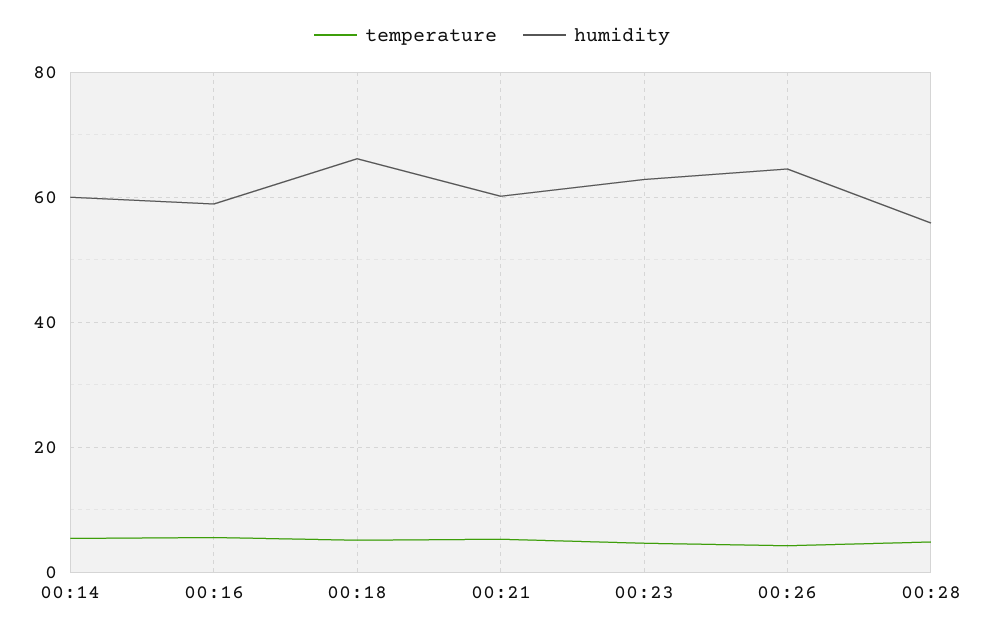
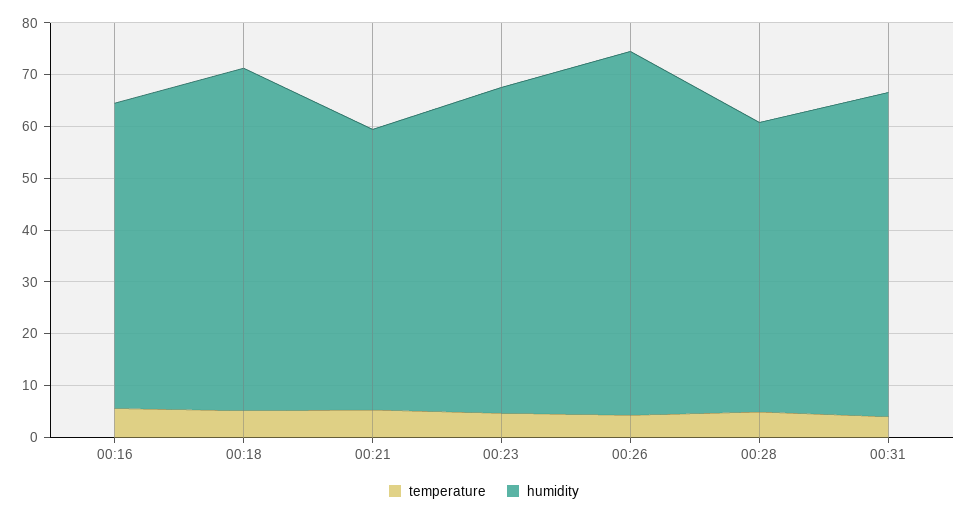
temperature, 00:14: 6 -> none
humidity, 00:14: 60 -> none
humidity, 00:21: 60 -> 54
humidity, 00:26: 64 -> 70
temperature, 00:31: none -> 4
humidity, 00:31: none -> 62

